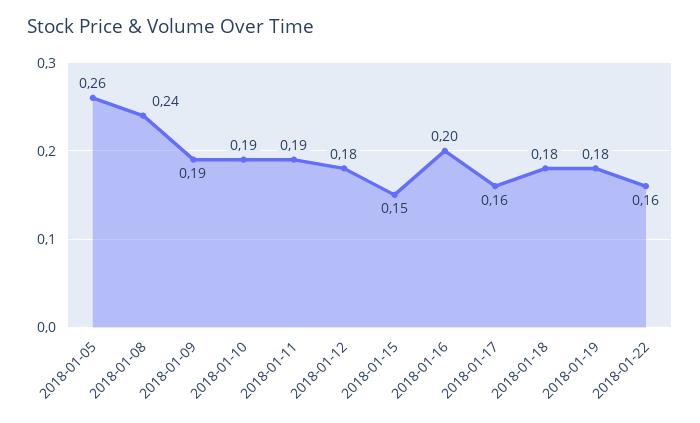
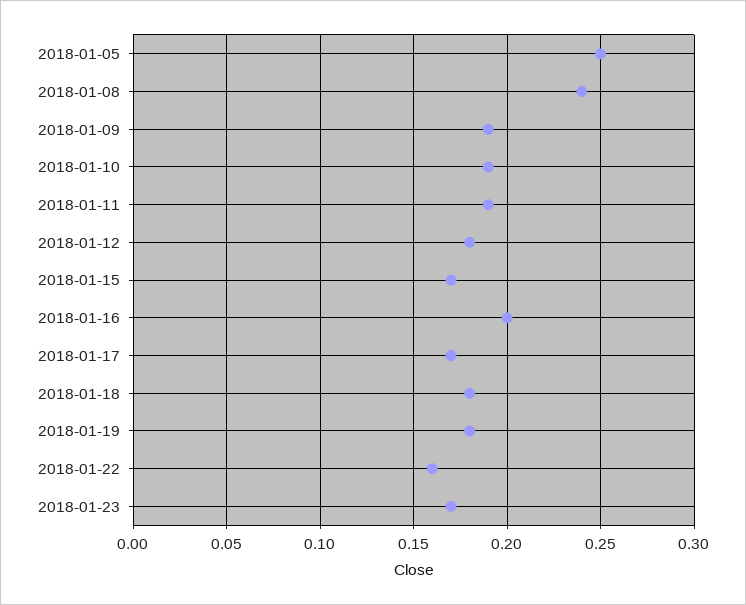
2018-01-05: 0.26 -> 0.25
2018-01-15: 0.15 -> 0.17
2018-01-17: 0.16 -> 0.17
2018-01-23: none -> 0.17

